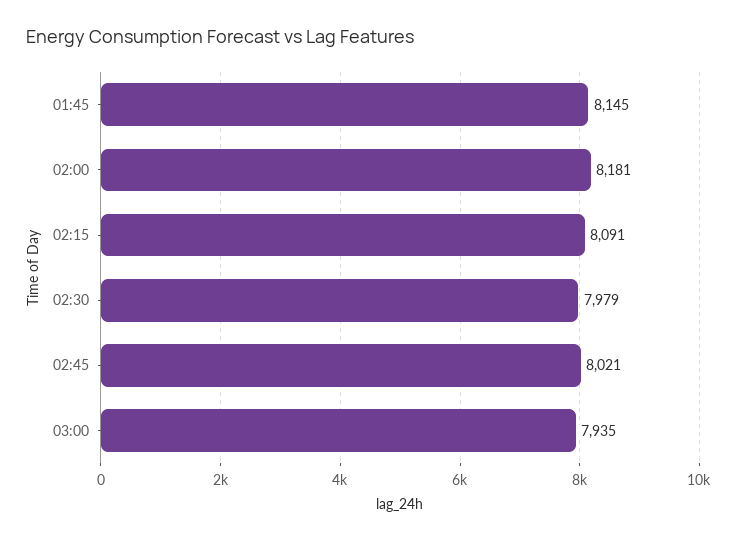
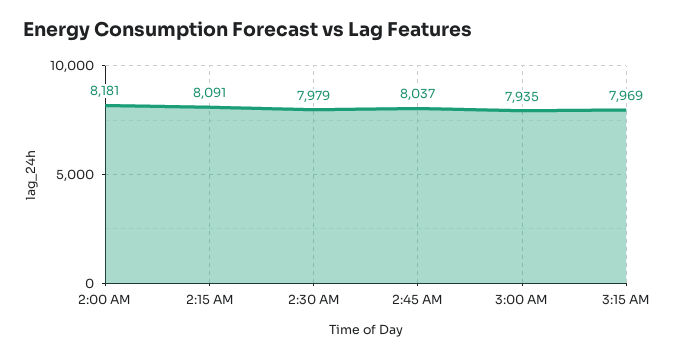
01:45: 8145 -> none
02:45: 8021 -> 8037
3:15 AM: none -> 7969

